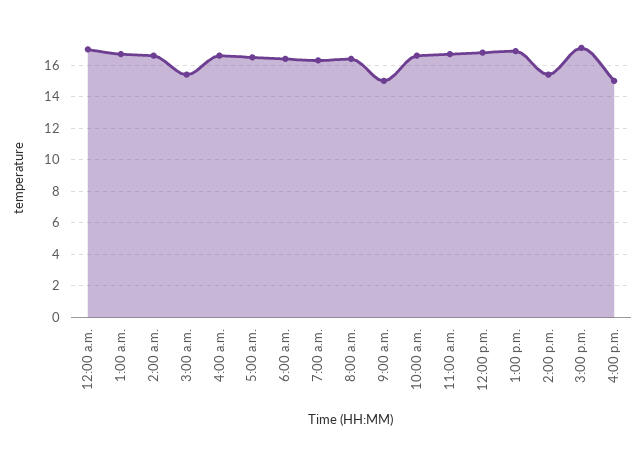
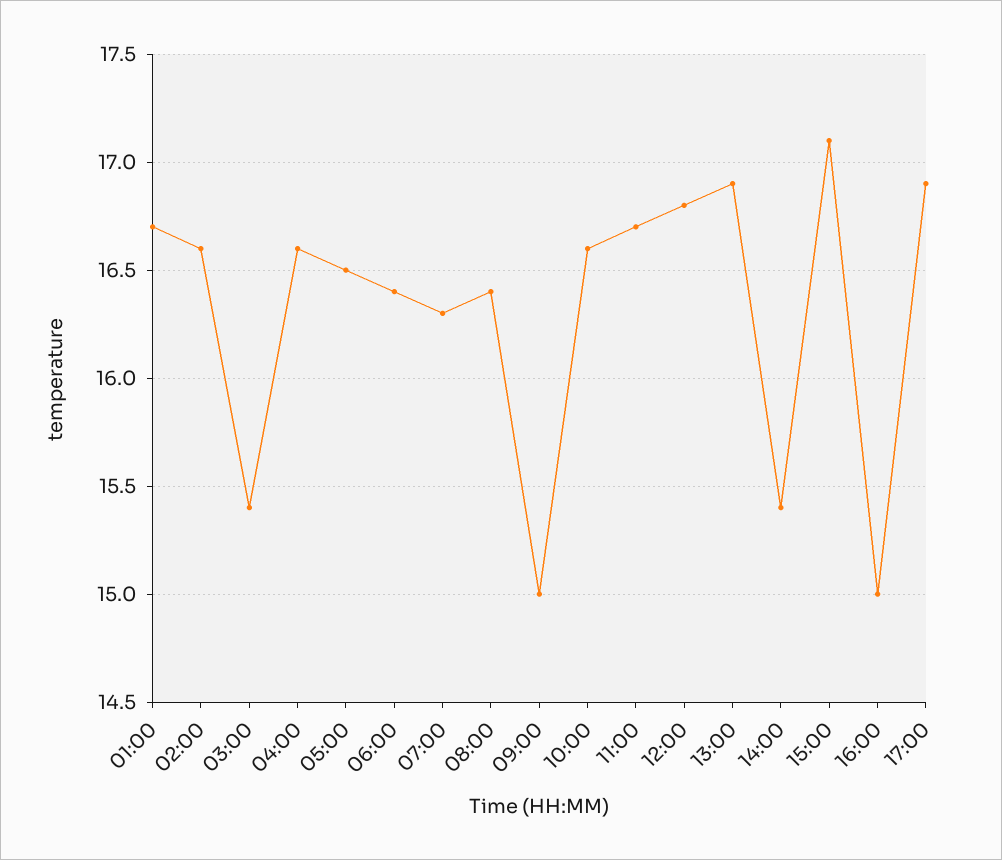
12:00 a.m.: 17 -> none
17:00: none -> 16.9

